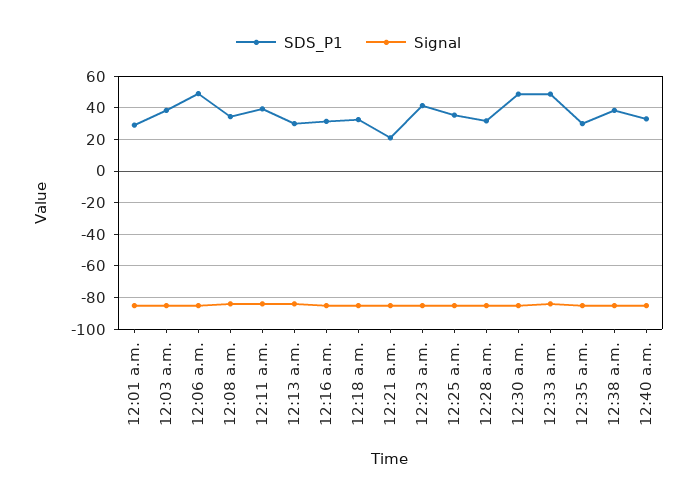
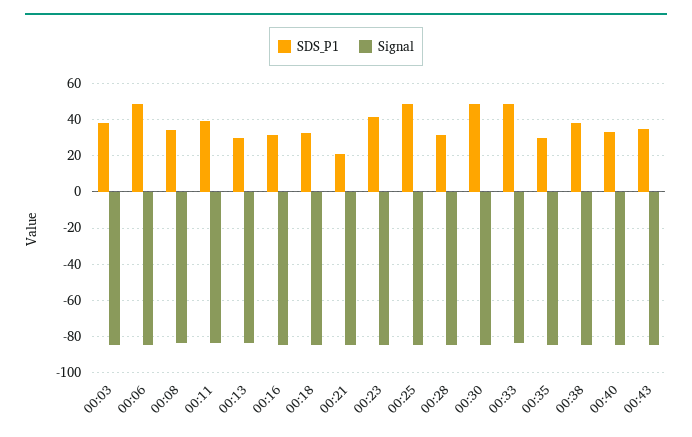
SDS_P1, 12:01 a.m.: 30 -> none
Signal, 12:01 a.m.: -85 -> none
SDS_P1, 12:25 a.m.: 35 -> 50
SDS_P1, 00:43: none -> 35
Signal, 00:43: none -> -85

